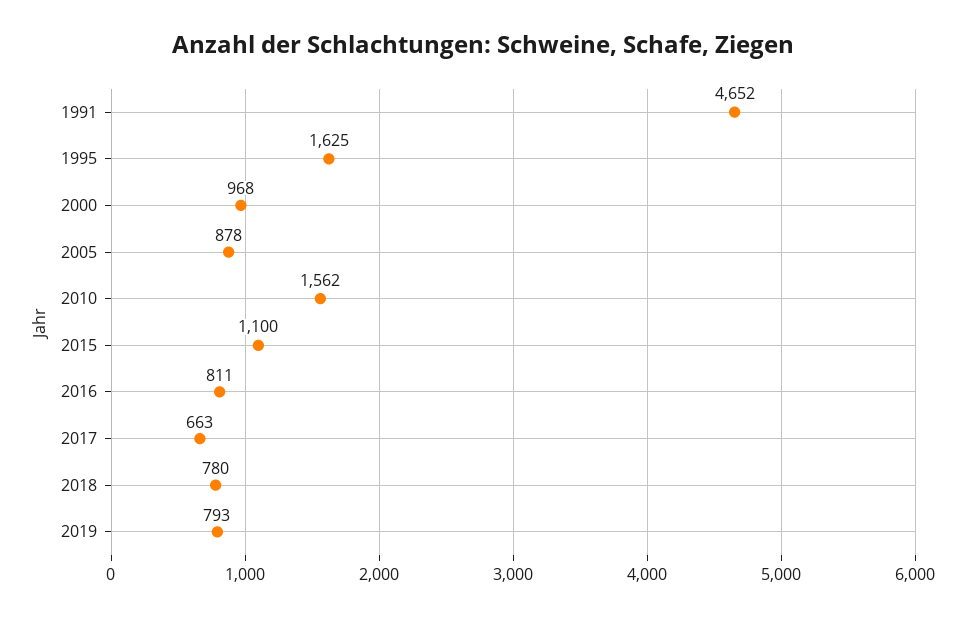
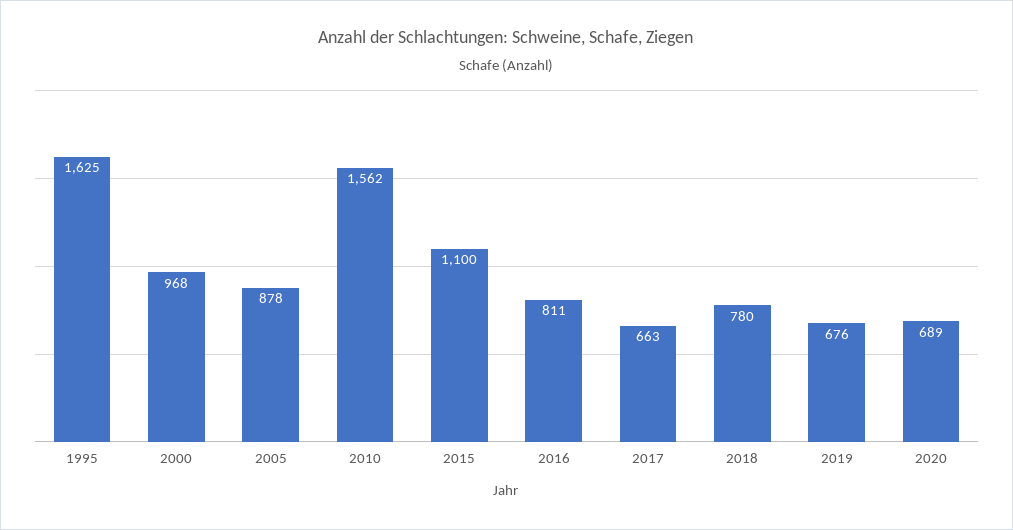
1991: 4652 -> none
2019: 793 -> 676
2020: none -> 689

